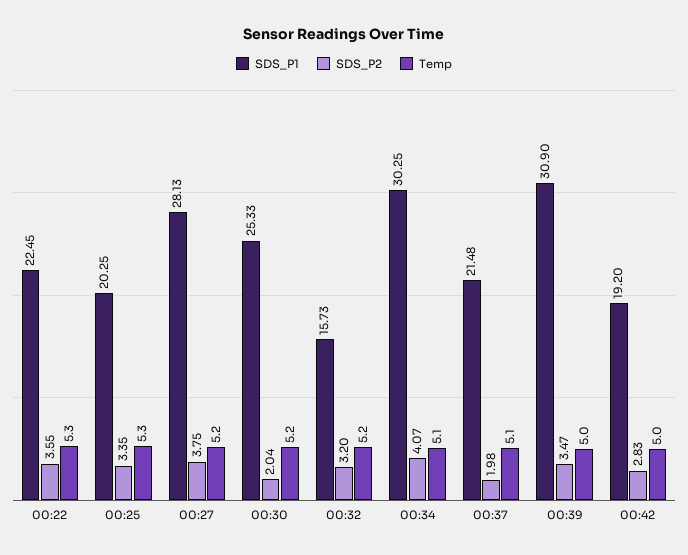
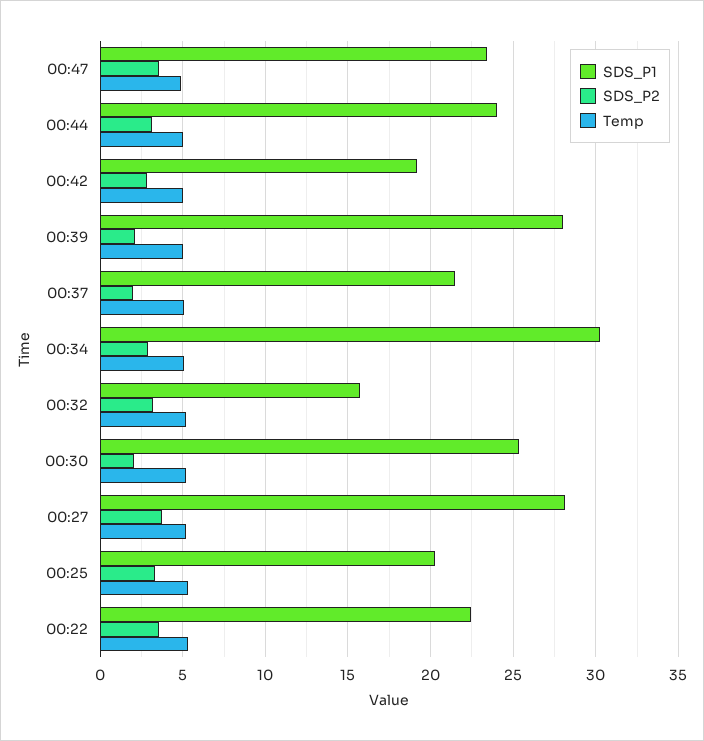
SDS_P2, 00:34: 4.07 -> 3
SDS_P1, 00:39: 30.9 -> 28
SDS_P2, 00:39: 3.47 -> 2
SDS_P1, 00:47: none -> 23.5
SDS_P2, 00:47: none -> 3.5
Temp, 00:47: none -> 5
SDS_P1, 00:44: none -> 24
SDS_P2, 00:44: none -> 3
Temp, 00:44: none -> 5

